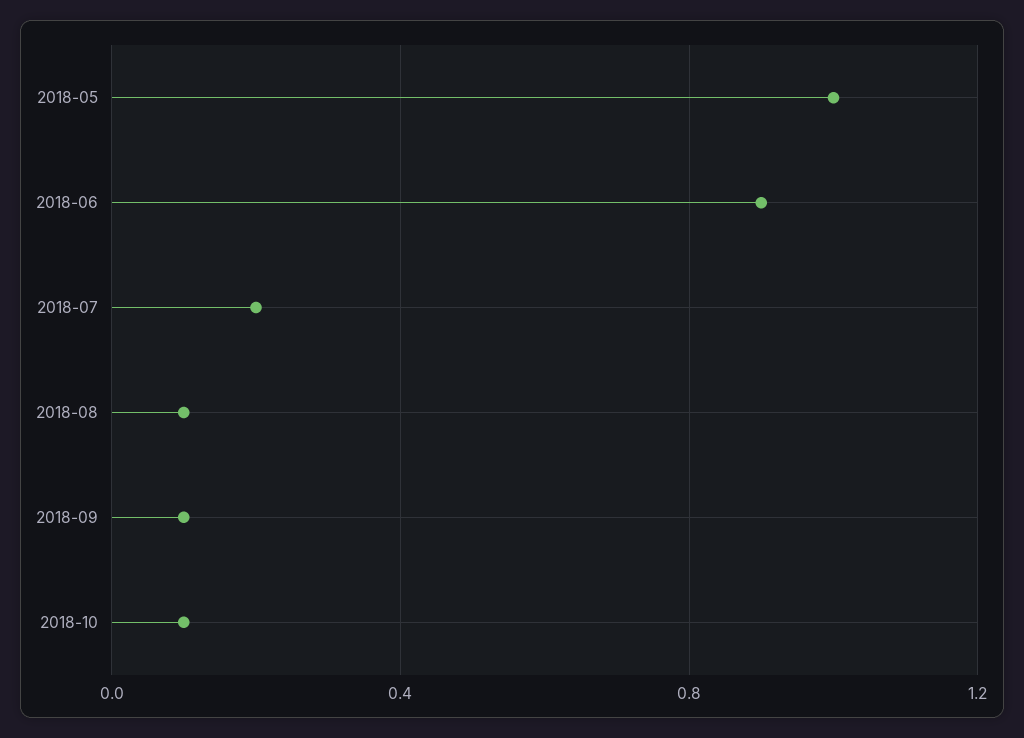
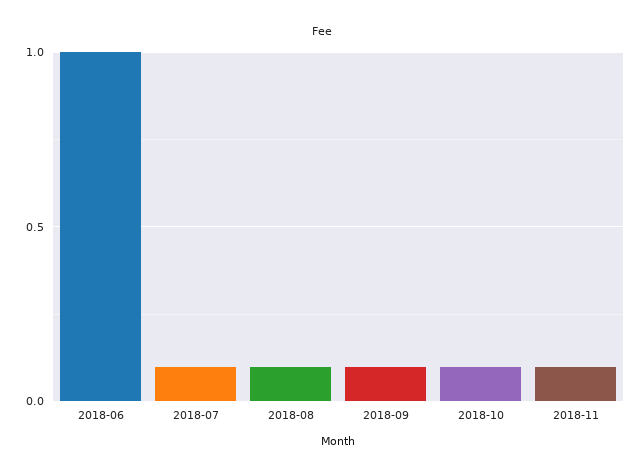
2018-05: 1 -> none
2018-06: 0.9 -> 1
2018-07: 0.2 -> 0.1
2018-11: none -> 0.1

